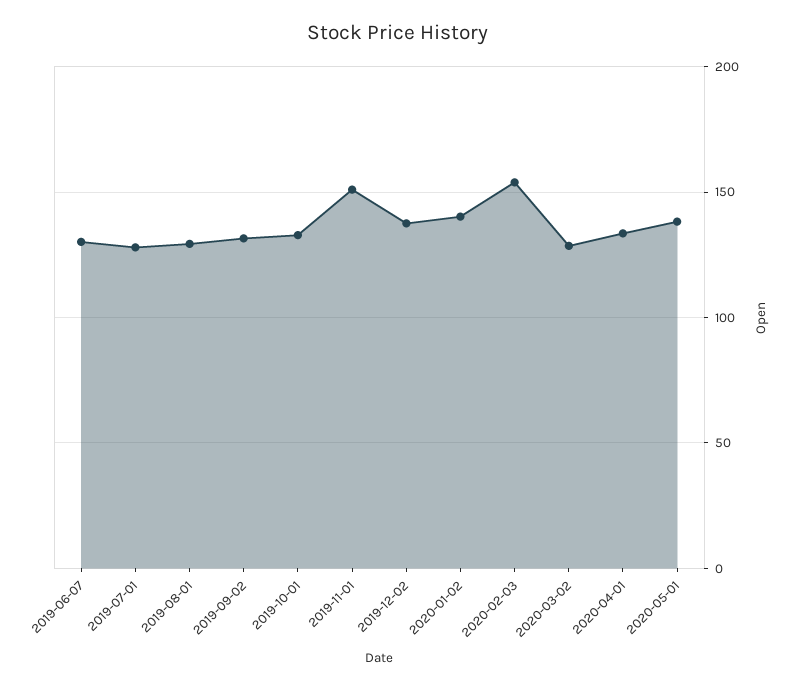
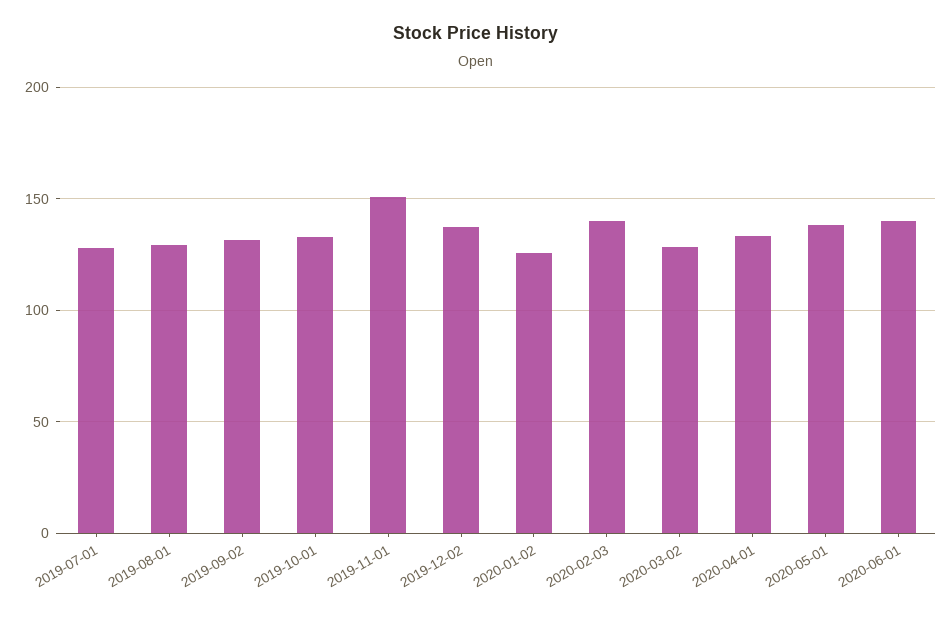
2019-06-07: 130 -> none
2020-01-02: 140 -> 125
2020-02-03: 155 -> 140
2020-06-01: none -> 140

